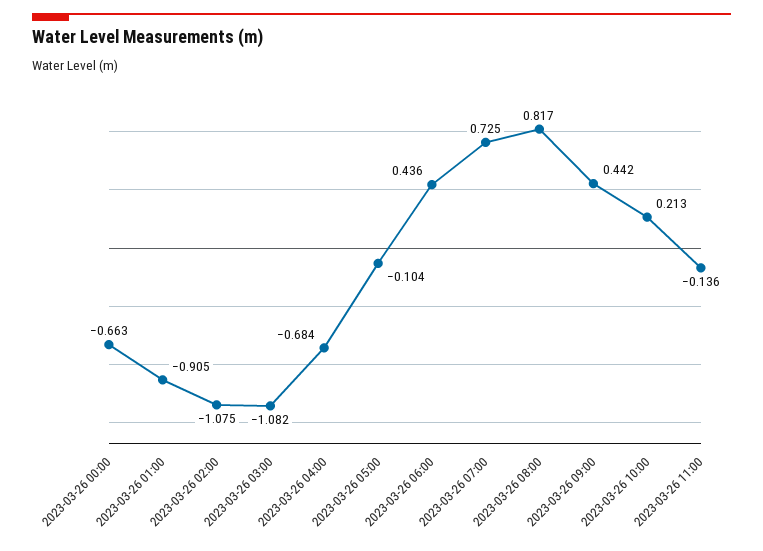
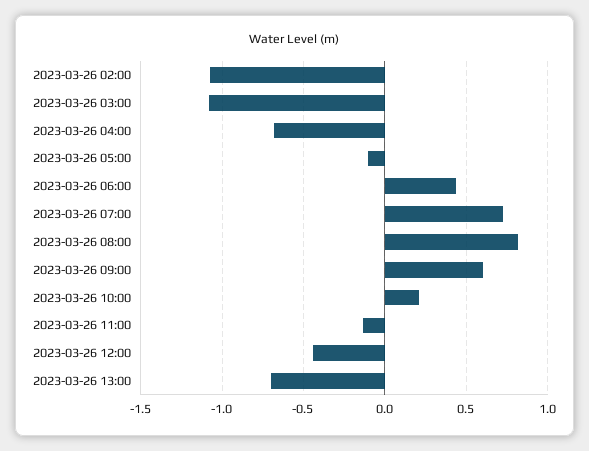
2023-03-26 00:00: -0.663 -> none
2023-03-26 01:00: -0.905 -> none
2023-03-26 09:00: 0.442 -> 0.6
2023-03-26 12:00: none -> -0.45
2023-03-26 13:00: none -> -0.7

